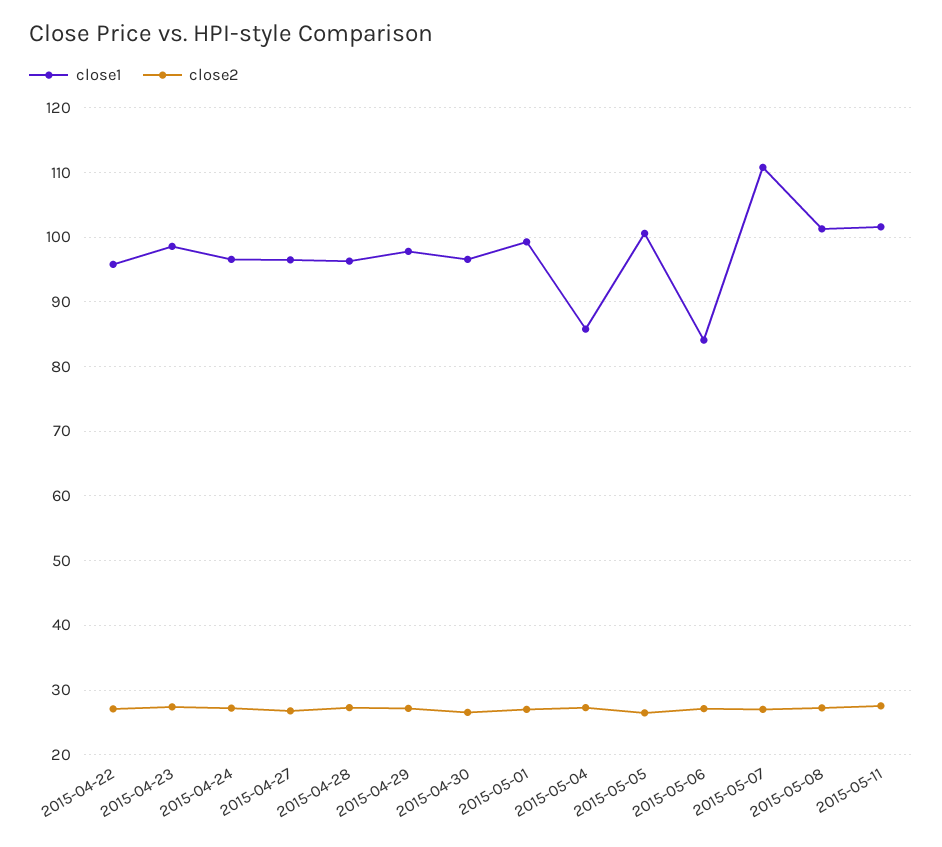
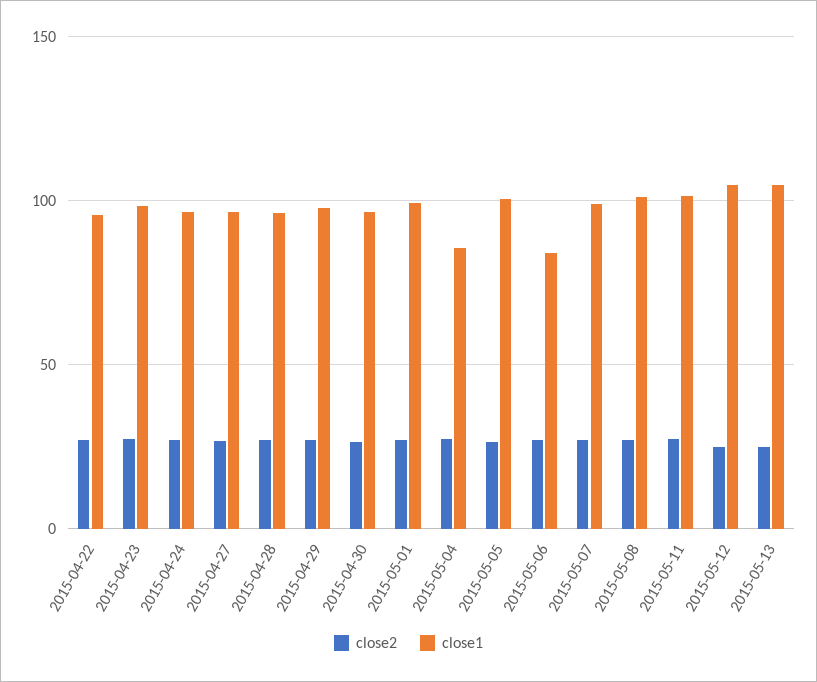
close1, 2015-05-07: 111 -> 100
close2, 2015-05-12: none -> 25
close1, 2015-05-12: none -> 105
close2, 2015-05-13: none -> 25
close1, 2015-05-13: none -> 105

